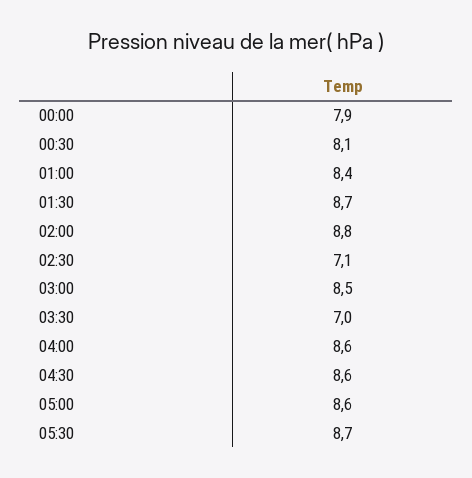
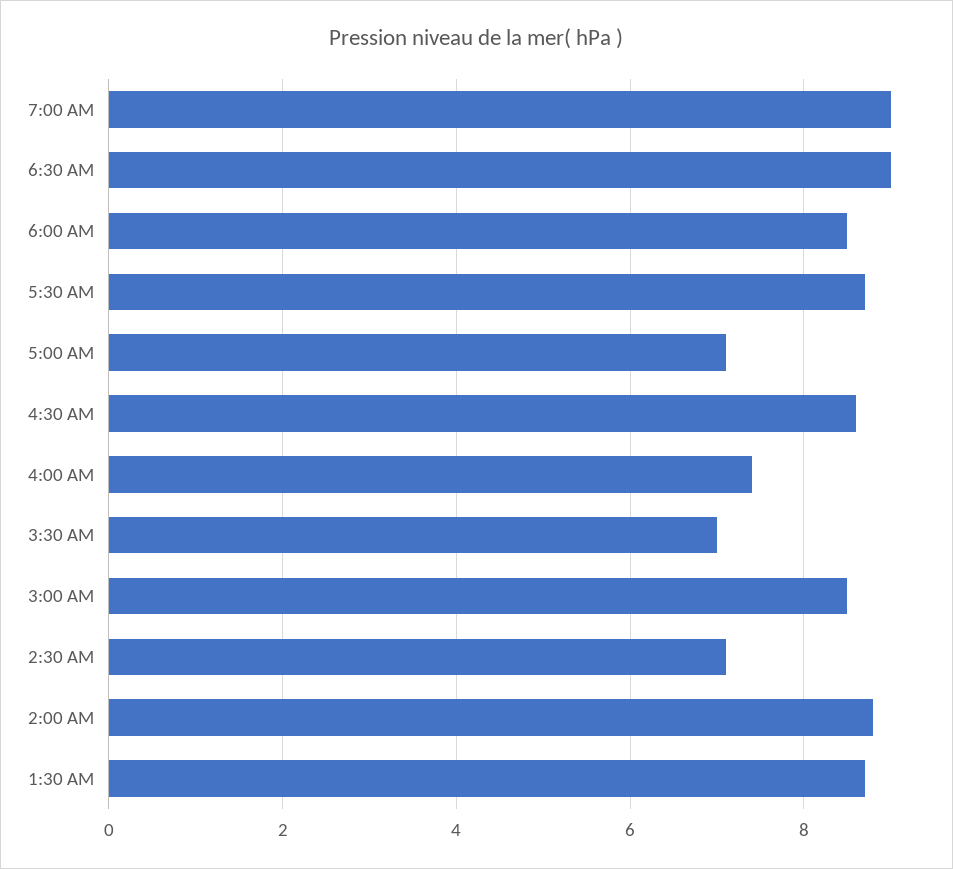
00:00: 7.9 -> none
00:30: 8.1 -> none
01:00: 8.4 -> none
04:00: 8.6 -> 7.5
05:00: 8.6 -> 7
7:00 AM: none -> 9
6:30 AM: none -> 9
6:00 AM: none -> 8.5

